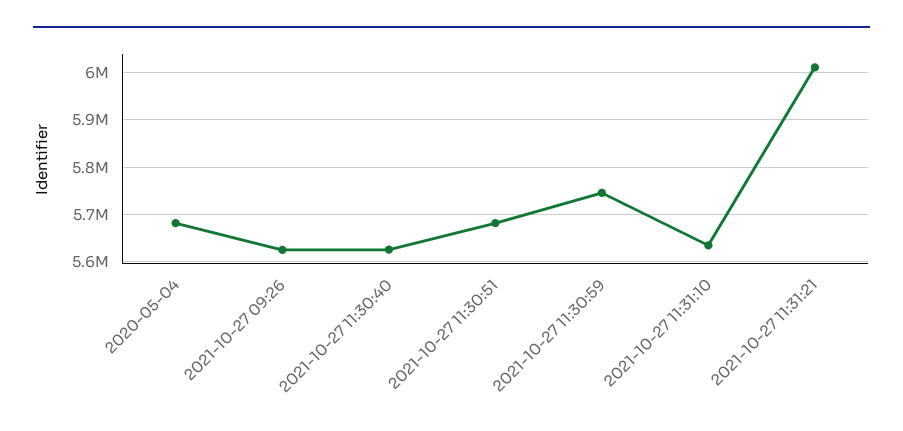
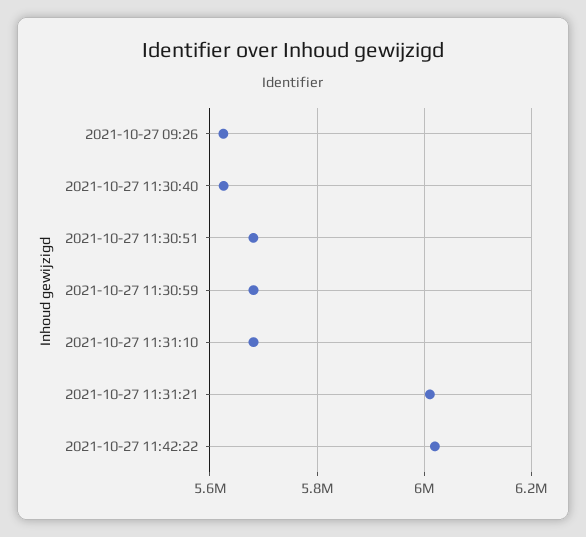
2020-05-04: 5680000 -> none
2021-10-27 11:30:59: 5740000 -> 5680000
2021-10-27 11:31:10: 5640000 -> 5680000
2021-10-27 11:42:22: none -> 6020000

